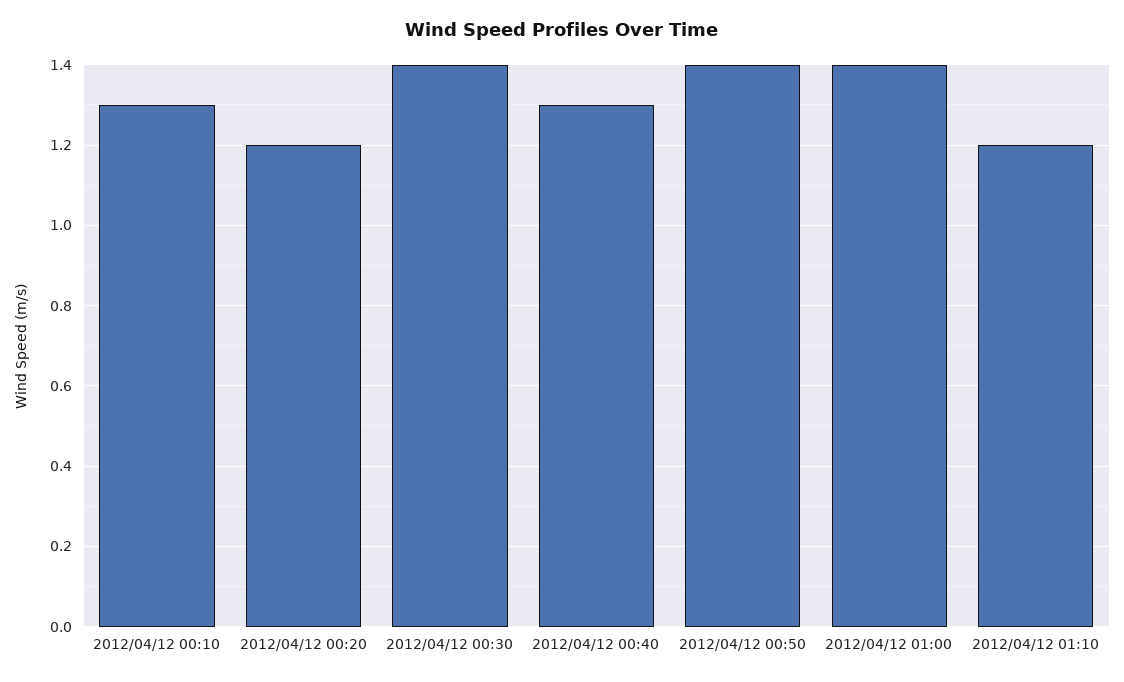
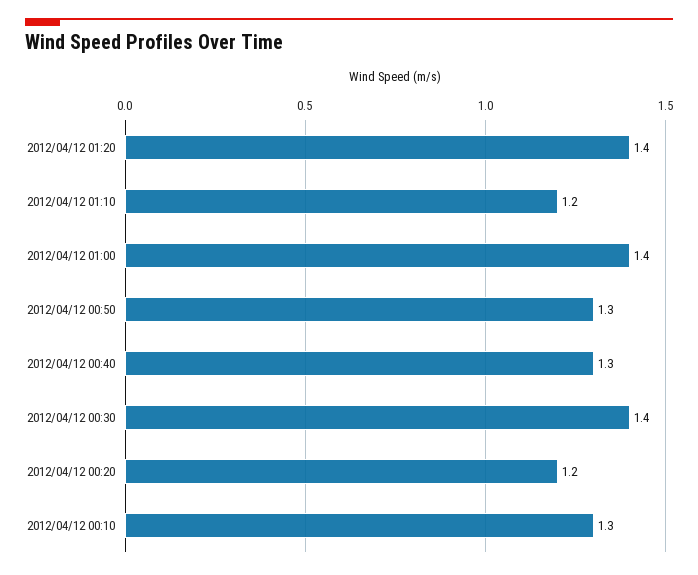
2012/04/12 00:50: 1.4 -> 1.3
2012/04/12 01:20: none -> 1.4

